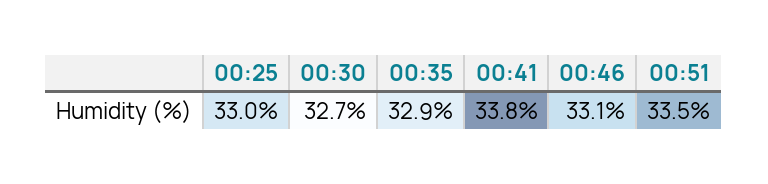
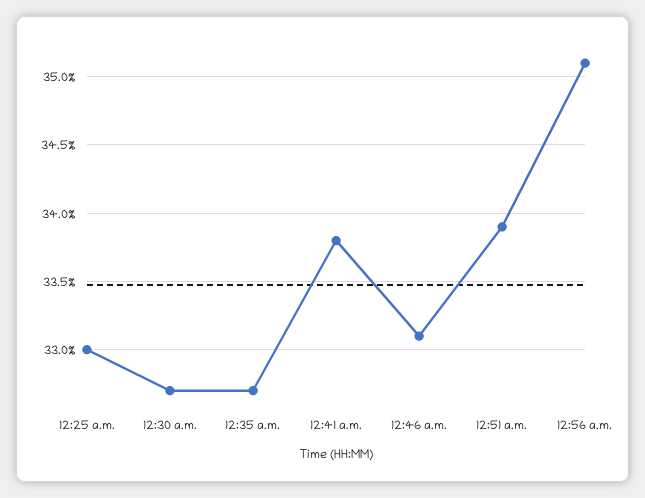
00:35: 32.9 -> 32.7
00:51: 33.5 -> 33.9
12:56 a.m.: none -> 35.1

